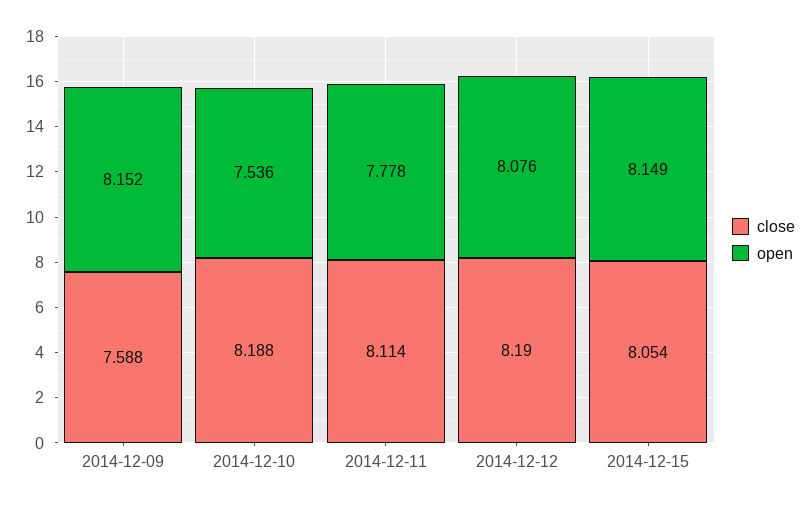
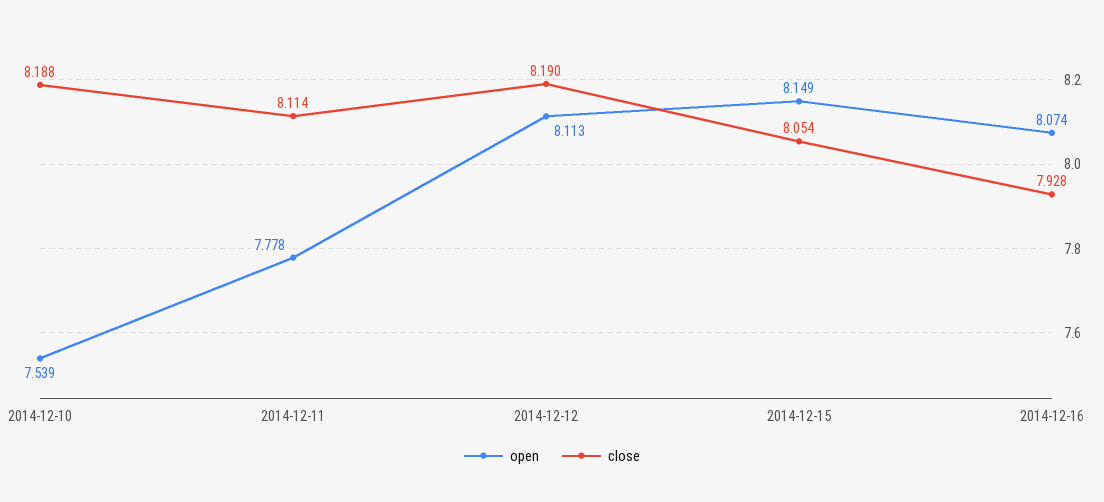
close, 2014-12-09: 7.588 -> none
open, 2014-12-09: 8.152 -> none
open, 2014-12-10: 7.536 -> 7.539
open, 2014-12-12: 8.076 -> 8.113
open, 2014-12-16: none -> 8.074
close, 2014-12-16: none -> 7.928

